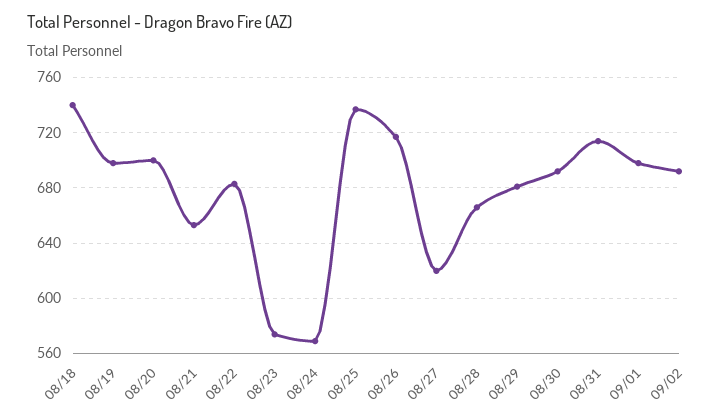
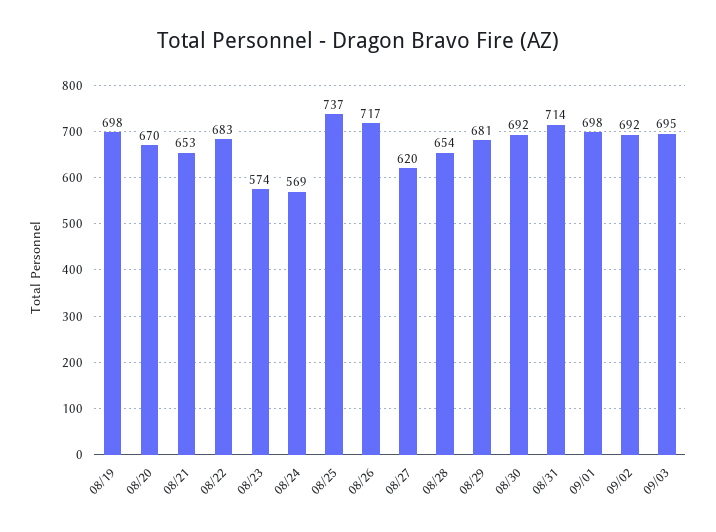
08/18: 740 -> none
08/20: 700 -> 670
08/28: 665 -> 654
09/03: none -> 695

